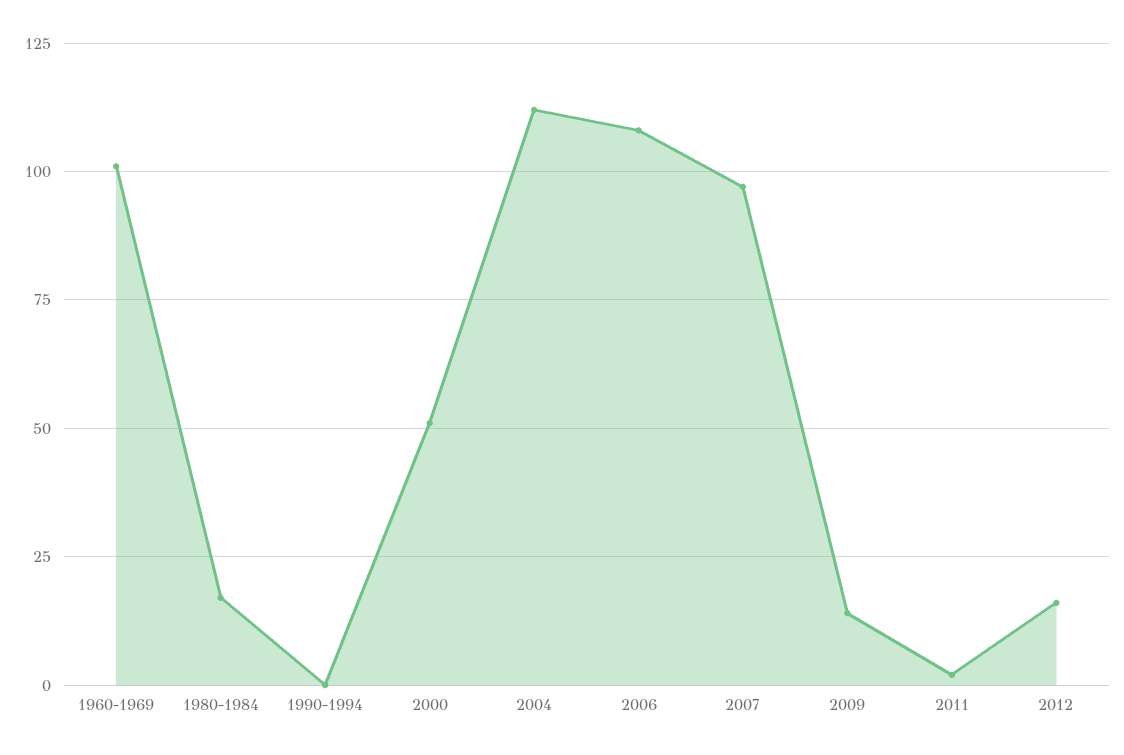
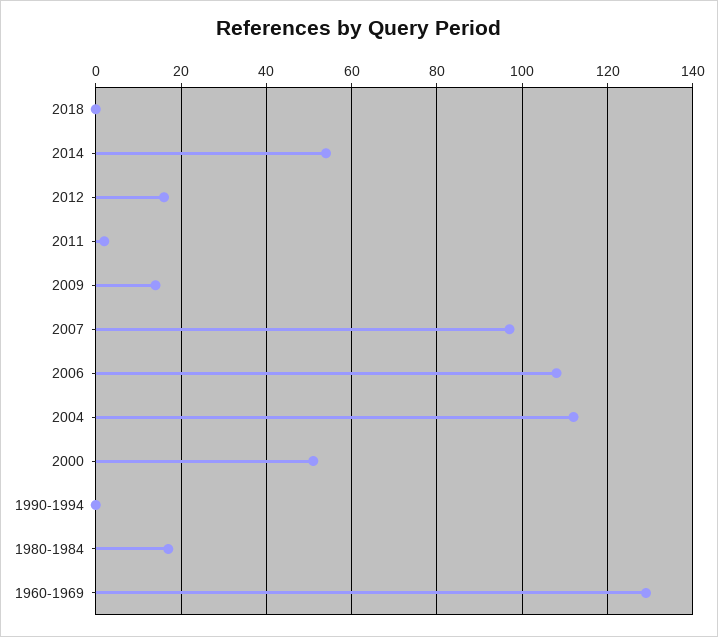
1960-1969: 100 -> 130
2018: none -> 0
2014: none -> 55

